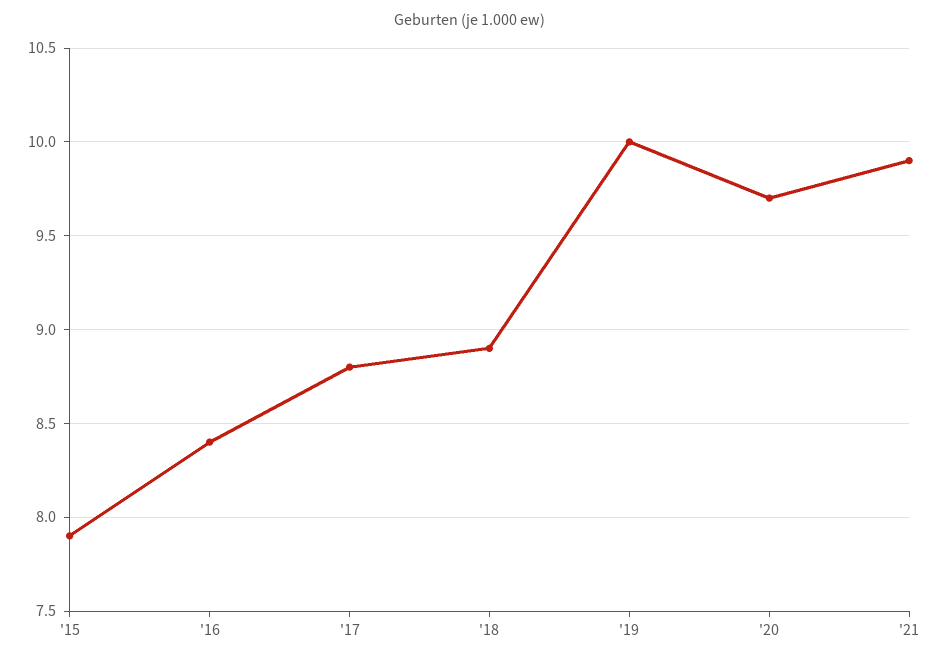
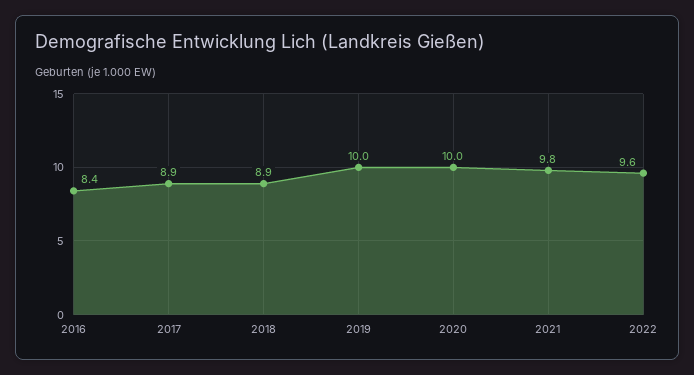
'15: 7.9 -> none
'17: 8.8 -> 8.9
'20: 9.7 -> 10
'21: 9.9 -> 9.8
2022: none -> 9.6

